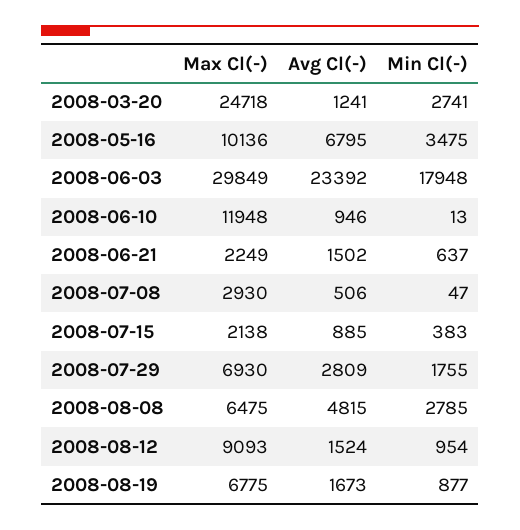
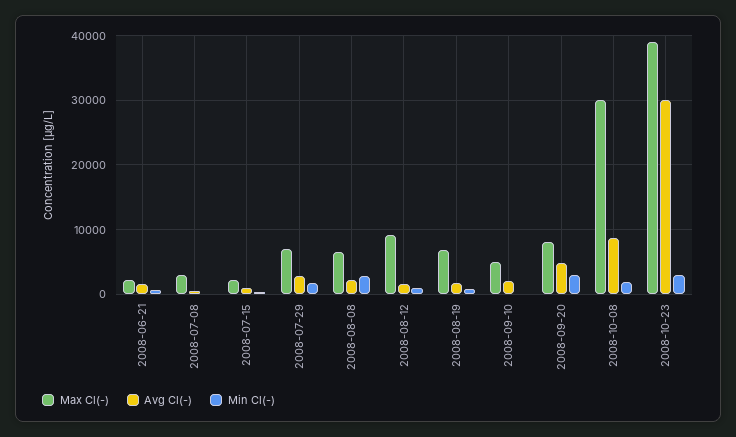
Max Cl(-), 2008-03-20: 24718 -> none
Avg Cl(-), 2008-03-20: 1241 -> none
Min Cl(-), 2008-03-20: 2741 -> none
Max Cl(-), 2008-05-16: 10136 -> none
Avg Cl(-), 2008-05-16: 6795 -> none
Min Cl(-), 2008-05-16: 3475 -> none
Max Cl(-), 2008-06-03: 29849 -> none
Avg Cl(-), 2008-06-03: 23392 -> none
Min Cl(-), 2008-06-03: 17948 -> none
Max Cl(-), 2008-06-10: 11948 -> none
Avg Cl(-), 2008-06-10: 946 -> none
Min Cl(-), 2008-06-10: 13 -> none
Avg Cl(-), 2008-08-08: 4815 -> 2000
Max Cl(-), 2008-09-10: none -> 5000
Avg Cl(-), 2008-09-10: none -> 2000
Min Cl(-), 2008-09-10: none -> 0
Max Cl(-), 2008-09-20: none -> 8000
Avg Cl(-), 2008-09-20: none -> 5000
Min Cl(-), 2008-09-20: none -> 3000
Max Cl(-), 2008-10-08: none -> 30000
Avg Cl(-), 2008-10-08: none -> 9000
Min Cl(-), 2008-10-08: none -> 2000
Max Cl(-), 2008-10-23: none -> 39000
Avg Cl(-), 2008-10-23: none -> 30000
Min Cl(-), 2008-10-23: none -> 3000

